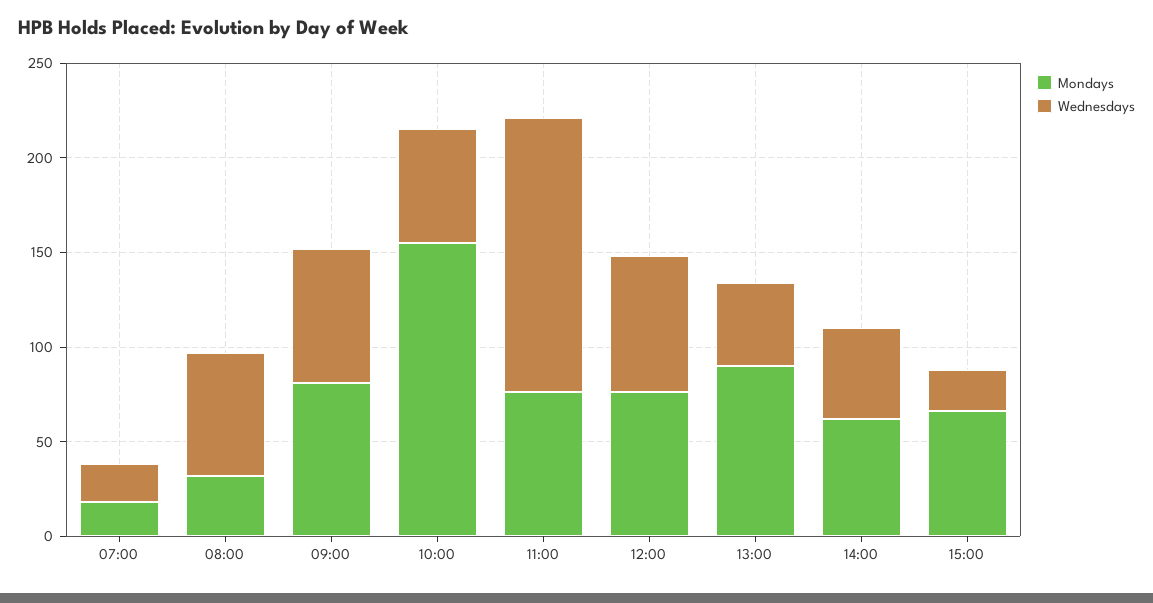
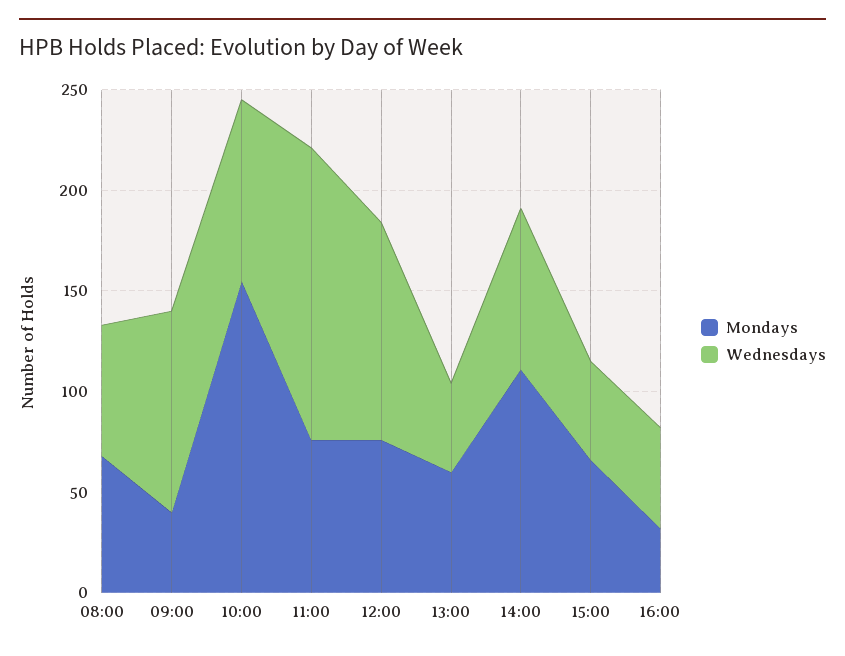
Mondays, 07:00: 20 -> none
Wednesdays, 07:00: 20 -> none
Mondays, 08:00: 30 -> 70
Mondays, 09:00: 80 -> 40
Wednesdays, 09:00: 70 -> 100
Wednesdays, 10:00: 60 -> 90
Wednesdays, 12:00: 70 -> 110
Mondays, 13:00: 90 -> 60
Mondays, 14:00: 60 -> 110
Wednesdays, 14:00: 50 -> 80
Wednesdays, 15:00: 20 -> 50
Mondays, 16:00: none -> 30
Wednesdays, 16:00: none -> 50

